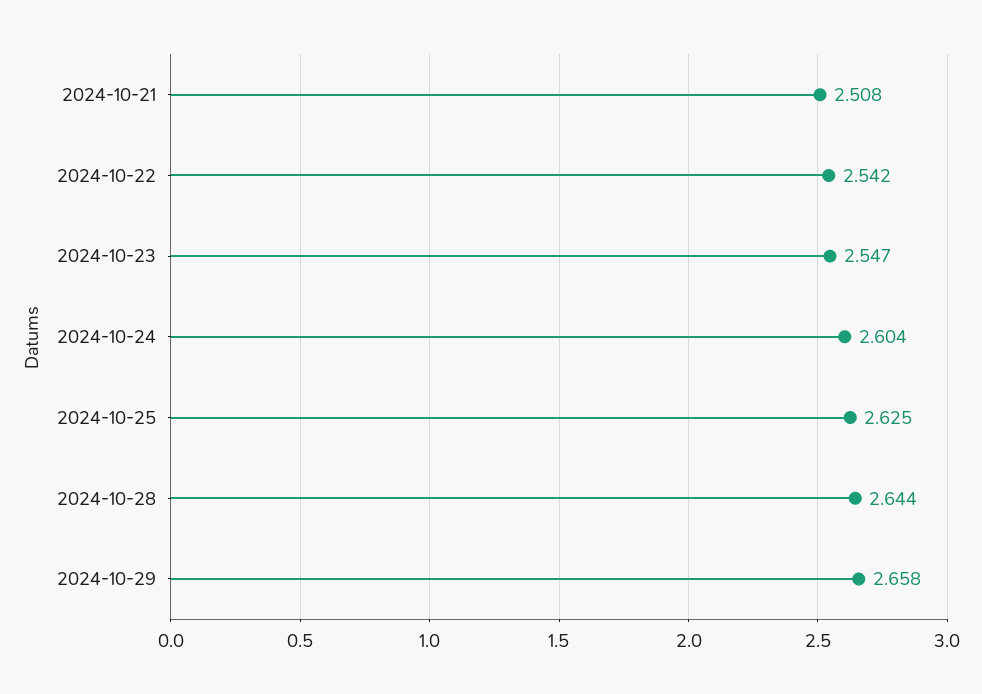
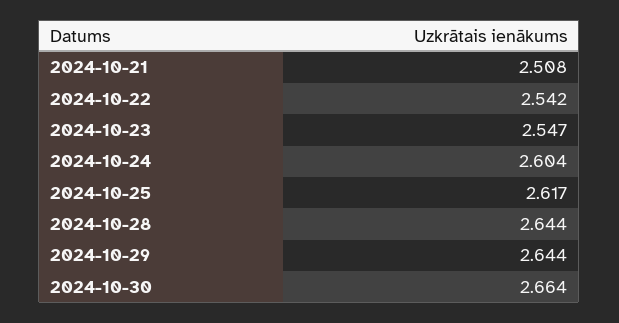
2024-10-25: 2.625 -> 2.617
2024-10-29: 2.658 -> 2.644
2024-10-30: none -> 2.664

